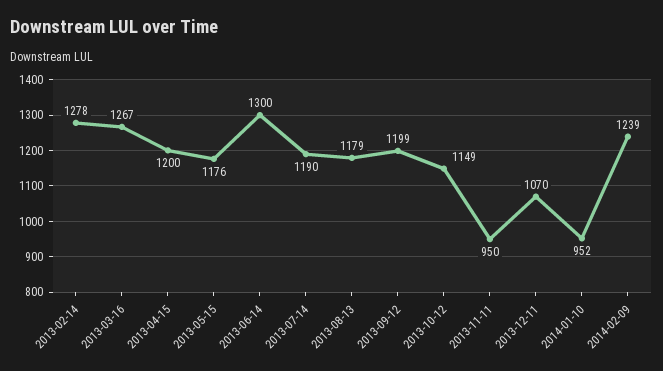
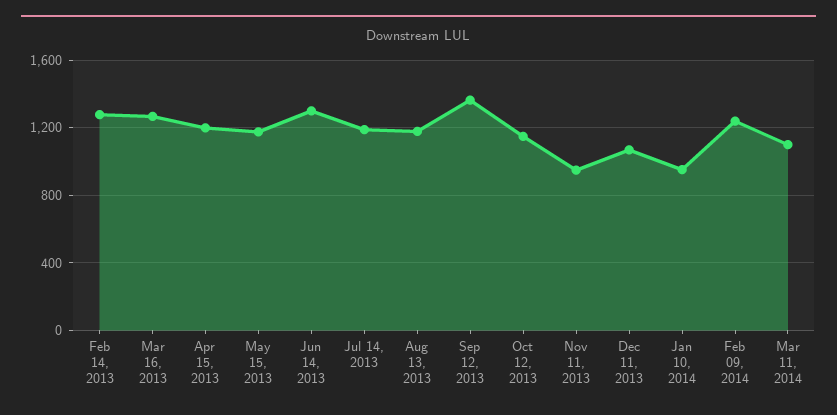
2013-09-12: 1199 -> 1350
Mar 11, 2014: none -> 1100

